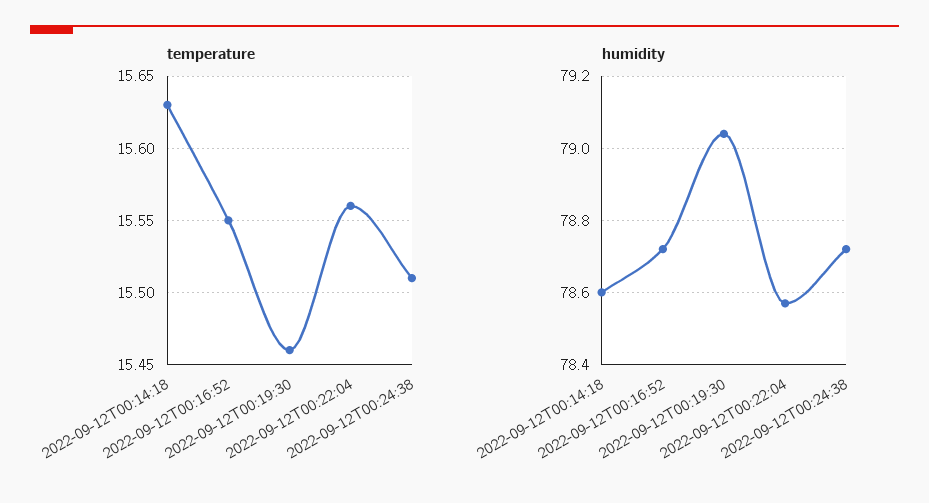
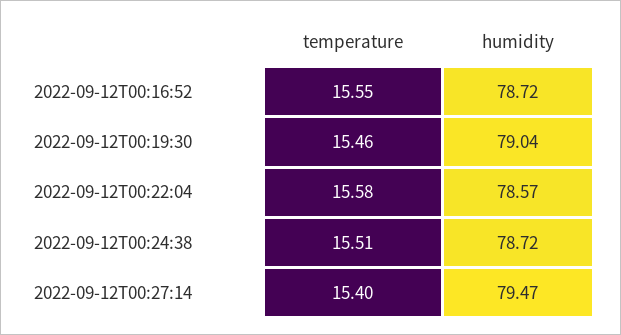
temperature, 2022-09-12T00:14:18: 15.63 -> none
temperature, 2022-09-12T00:22:04: 15.56 -> 15.58
humidity, 2022-09-12T00:14:18: 78.6 -> none
temperature, 2022-09-12T00:27:14: none -> 15.4
humidity, 2022-09-12T00:27:14: none -> 79.47

